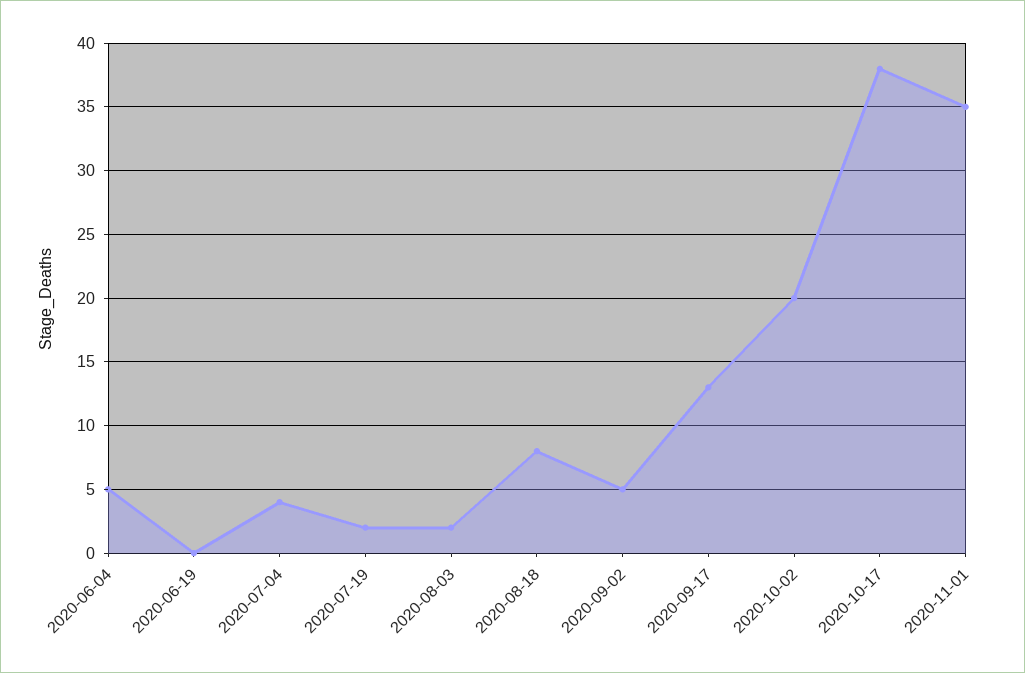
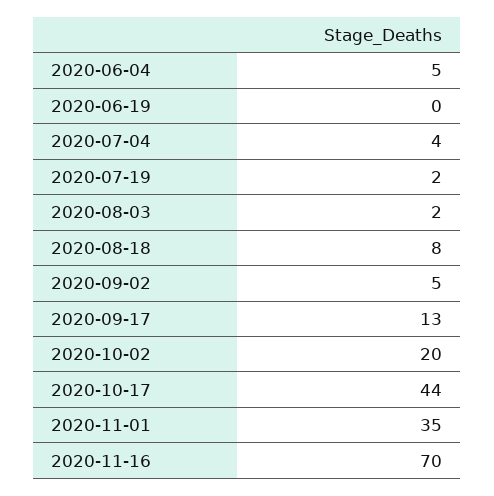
2020-10-17: 38 -> 44
2020-11-16: none -> 70

